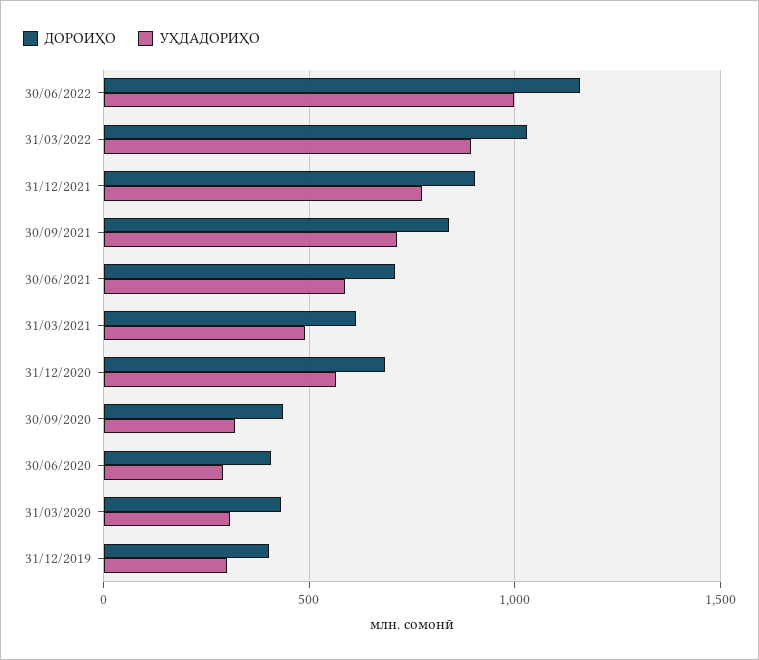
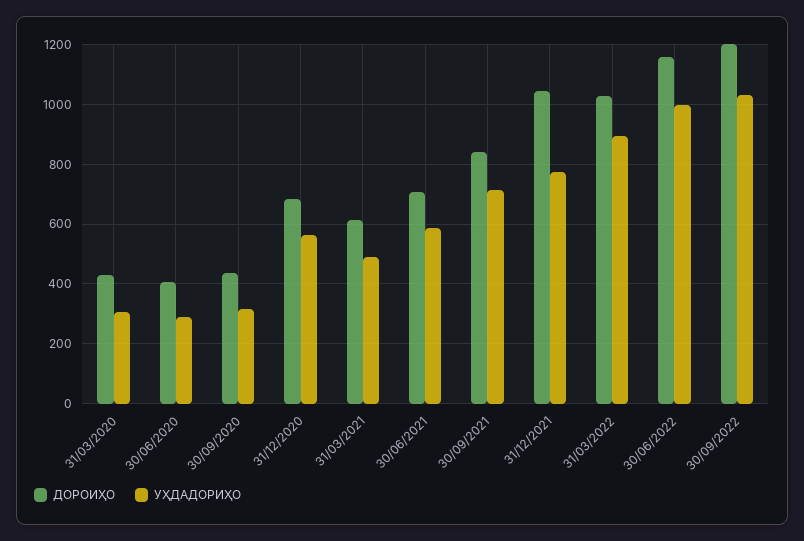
ДОРОИҲО, 31/12/2021: 900 -> 1050
ДОРОИҲО, 31/12/2019: 400 -> none
УҲДАДОРИҲО, 31/12/2019: 300 -> none
ДОРОИҲО, 30/09/2022: none -> 1200
УҲДАДОРИҲО, 30/09/2022: none -> 1025

